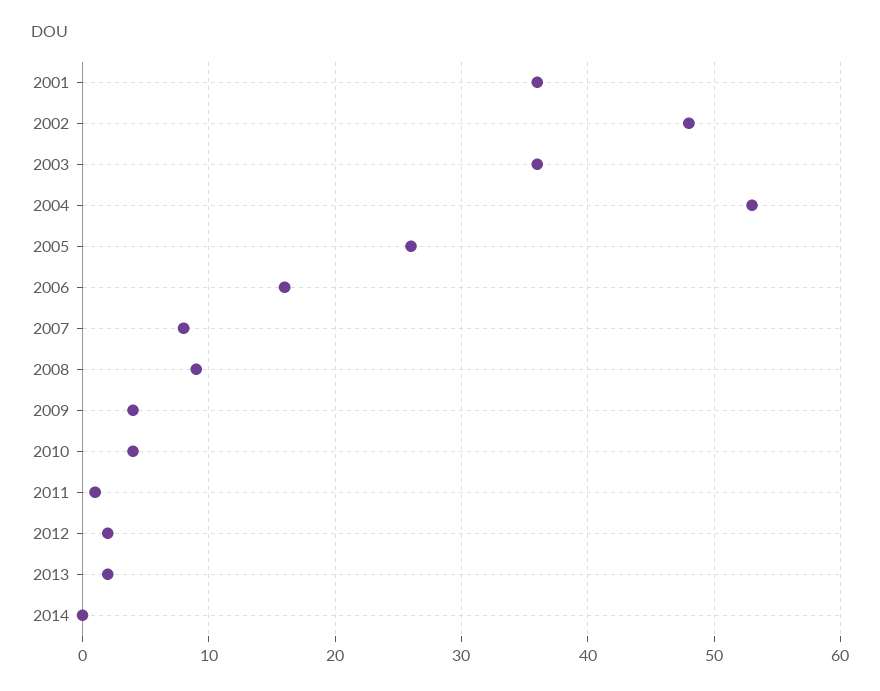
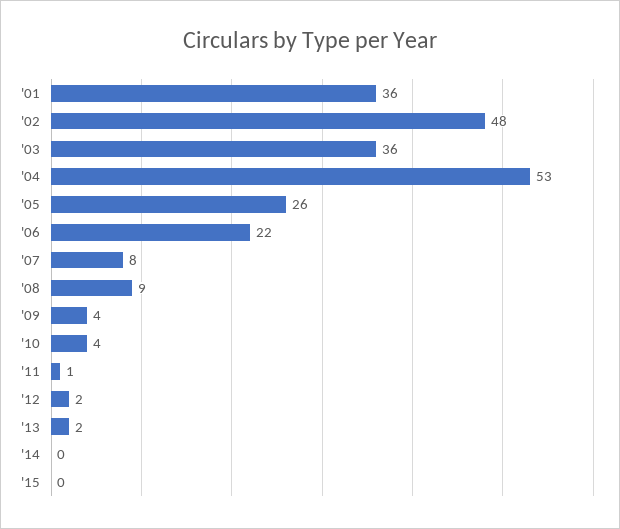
2006: 16 -> 22
'15: none -> 0

